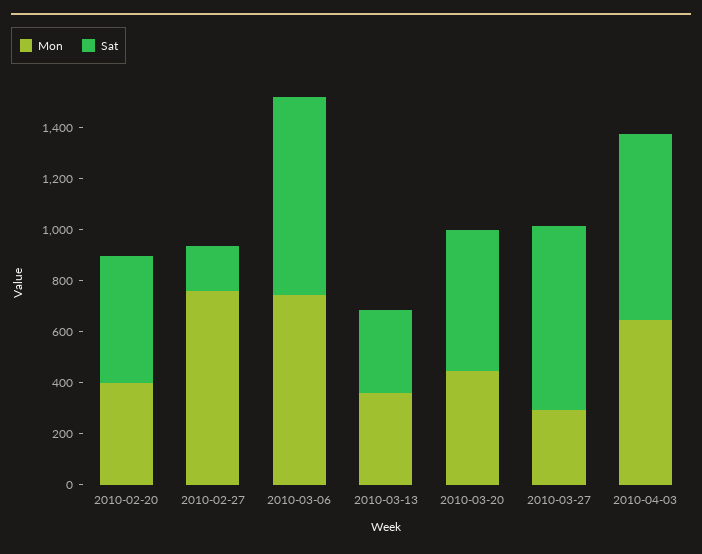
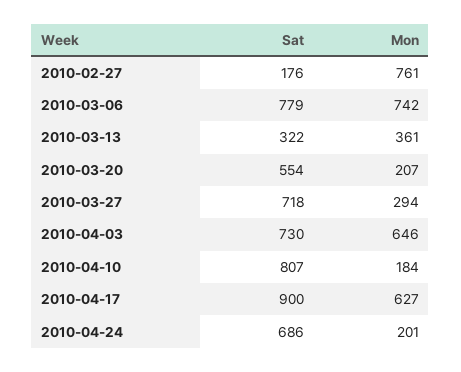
Mon, 2010-02-20: 400 -> none
Sat, 2010-02-20: 500 -> none
Mon, 2010-03-20: 450 -> 207
Sat, 2010-04-10: none -> 807
Mon, 2010-04-10: none -> 184
Sat, 2010-04-17: none -> 900
Mon, 2010-04-17: none -> 627
Sat, 2010-04-24: none -> 686
Mon, 2010-04-24: none -> 201

